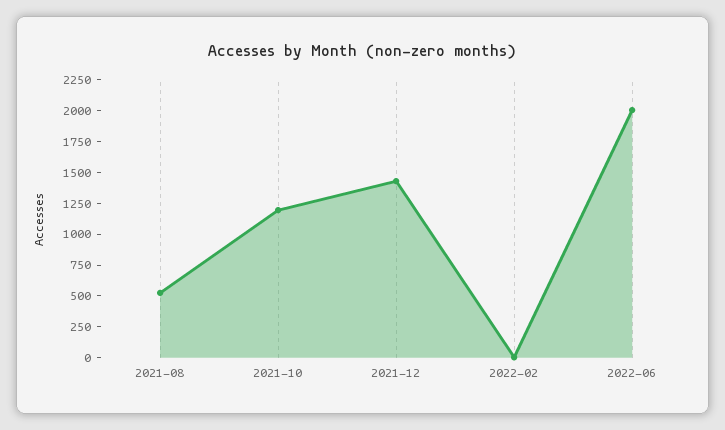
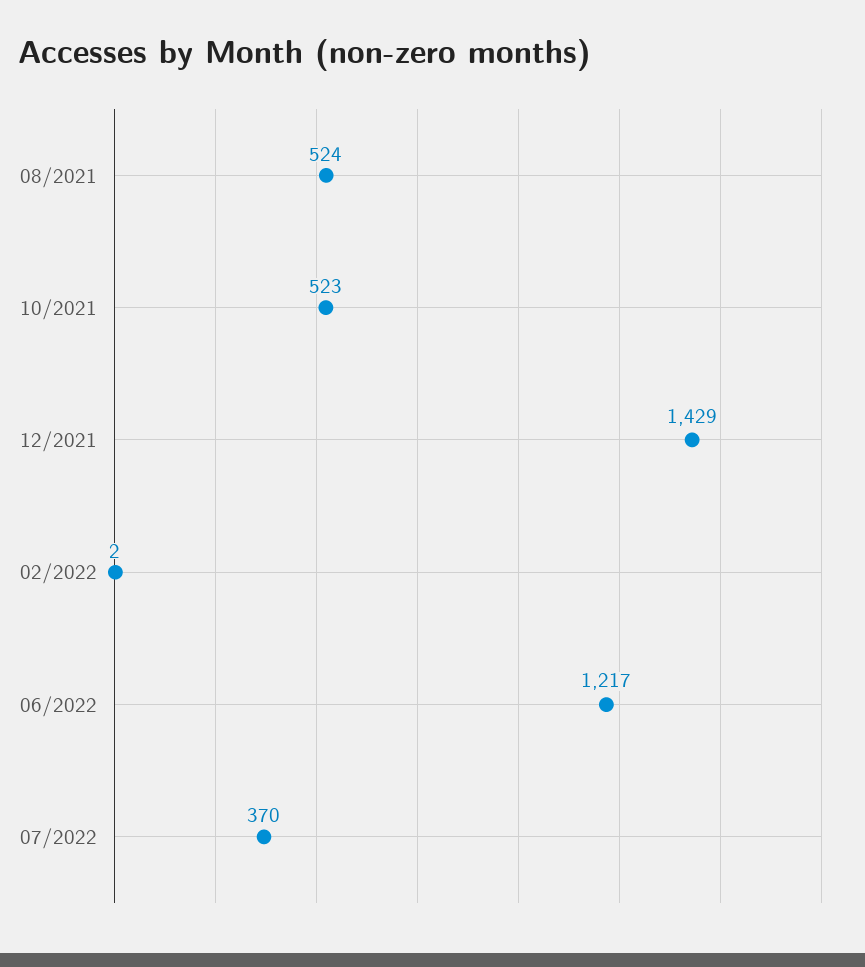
2021-10: 1250 -> 523
2022-06: 2000 -> 1217
07/2022: none -> 370

